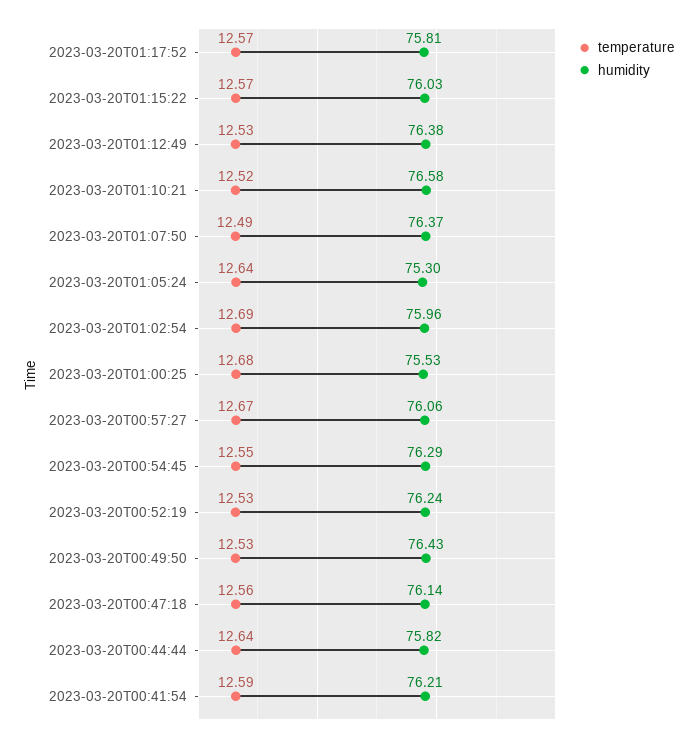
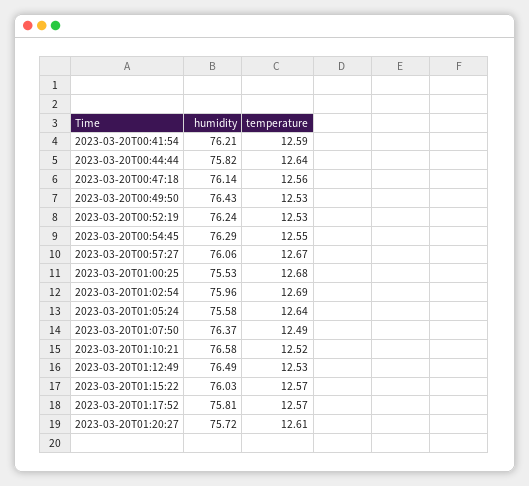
humidity, 2023-03-20T01:12:49: 76.38 -> 76.49
humidity, 2023-03-20T01:05:24: 75.3 -> 75.58
humidity, 2023-03-20T01:20:27: none -> 75.72
temperature, 2023-03-20T01:20:27: none -> 12.61

